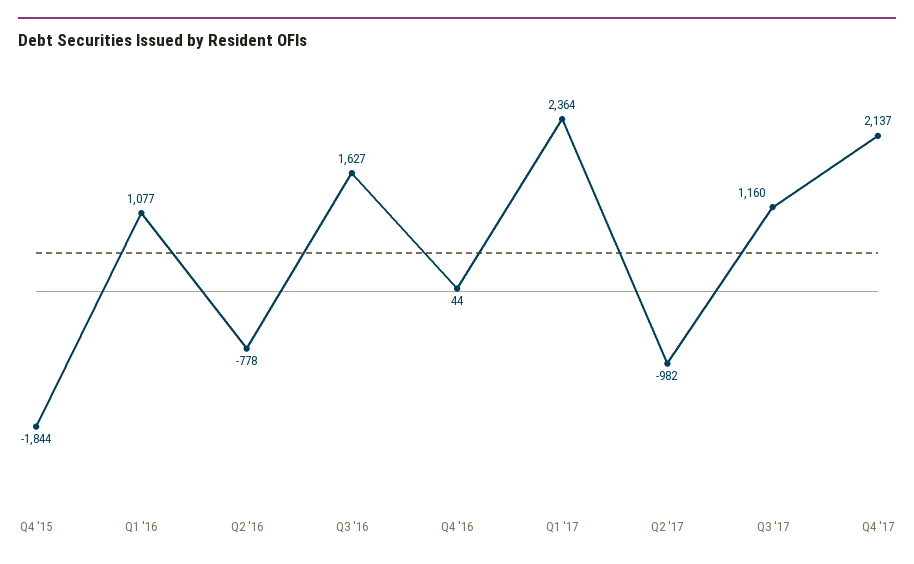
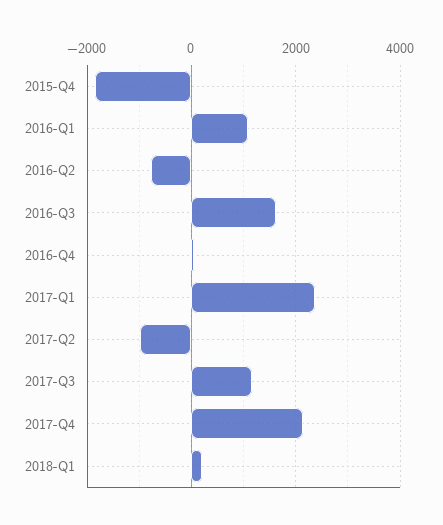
2018-Q1: none -> 200

